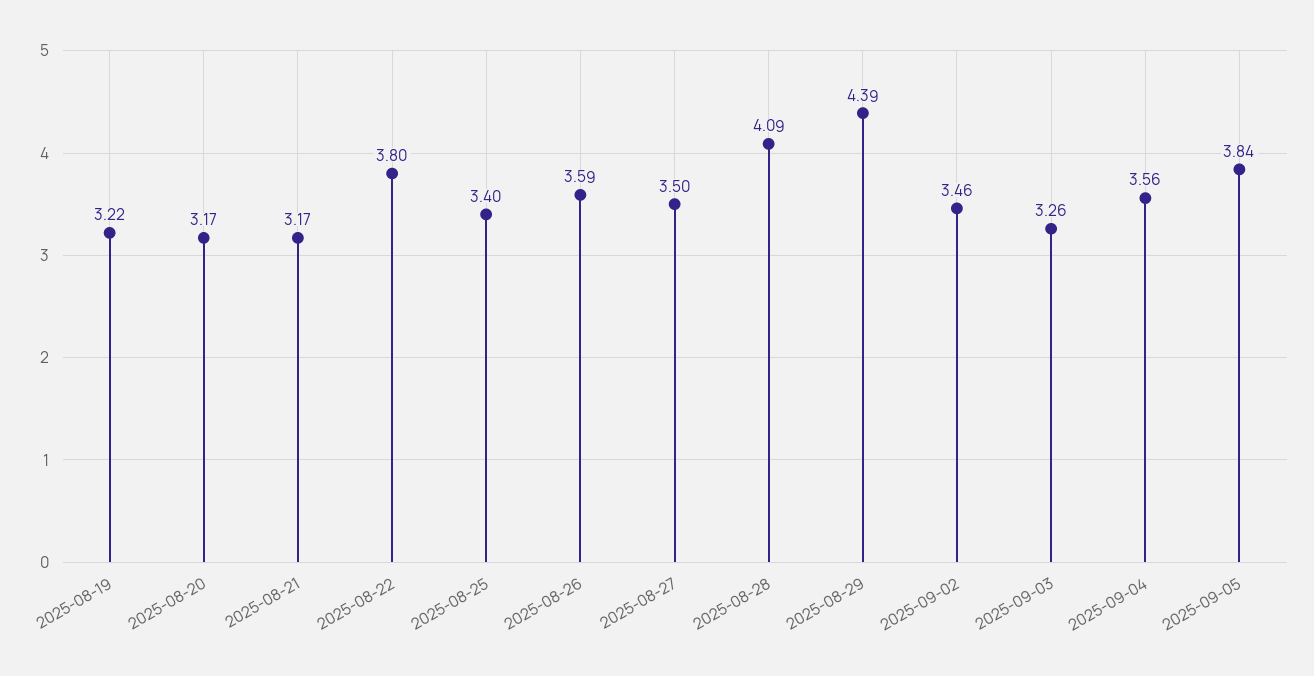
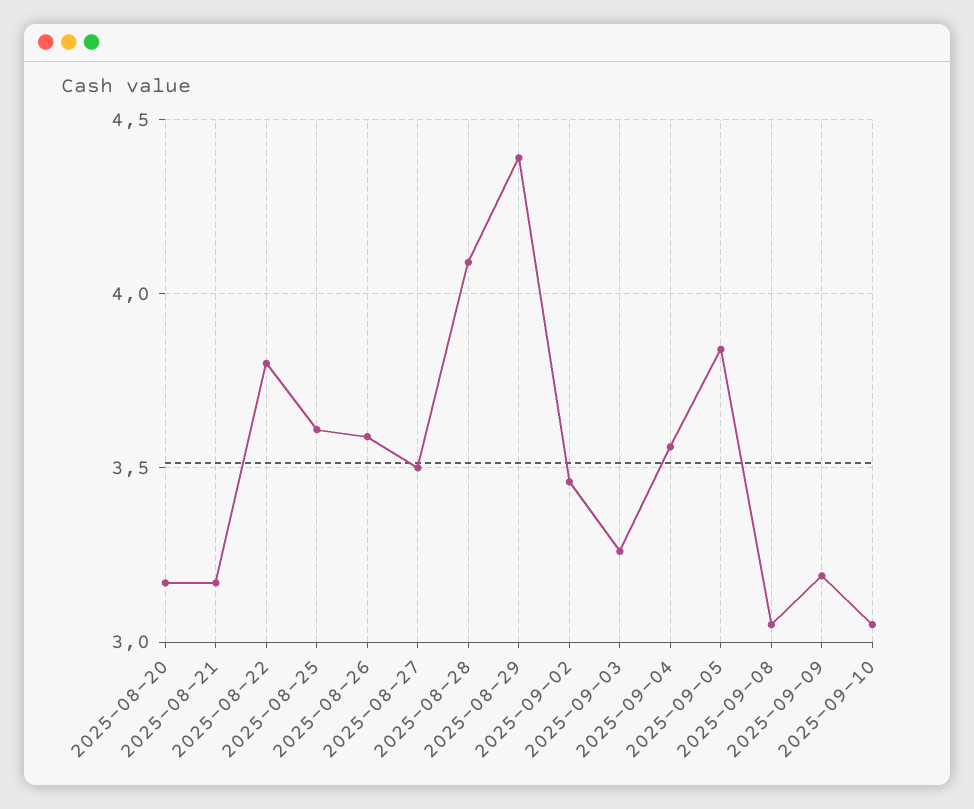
2025-08-19: 3.22 -> none
2025-08-25: 3.4 -> 3.6
2025-09-08: none -> 3.05
2025-09-09: none -> 3.2
2025-09-10: none -> 3.05

